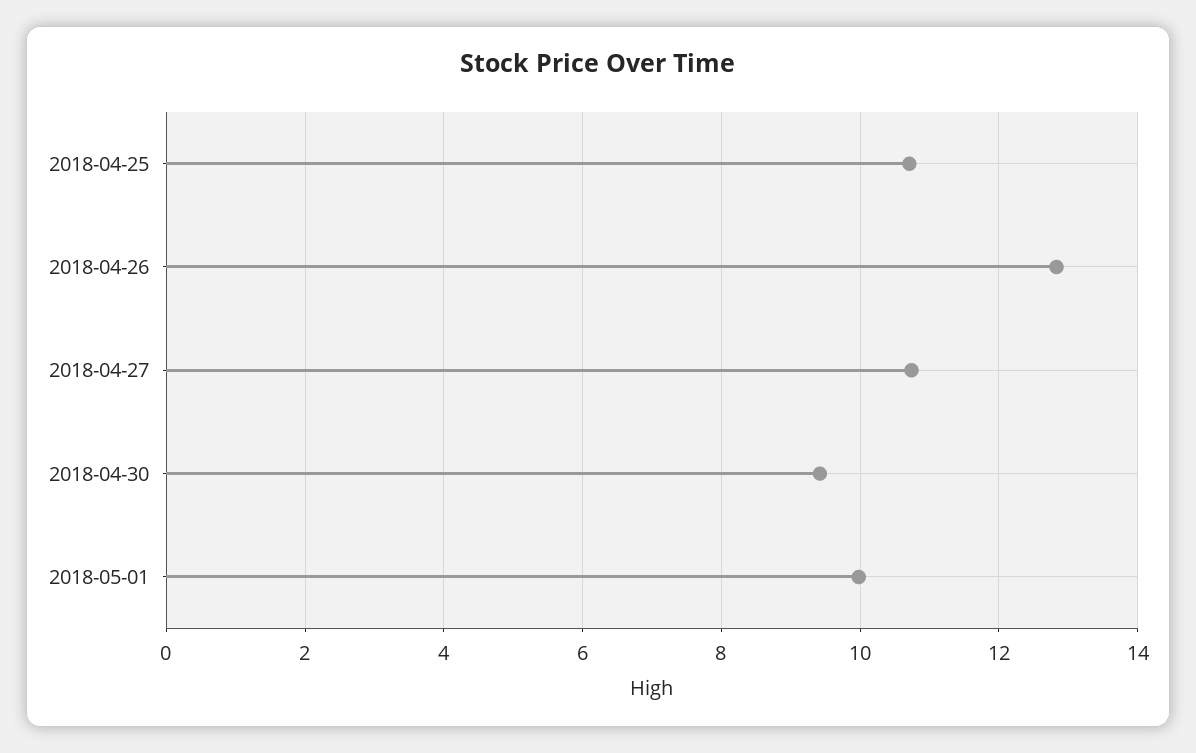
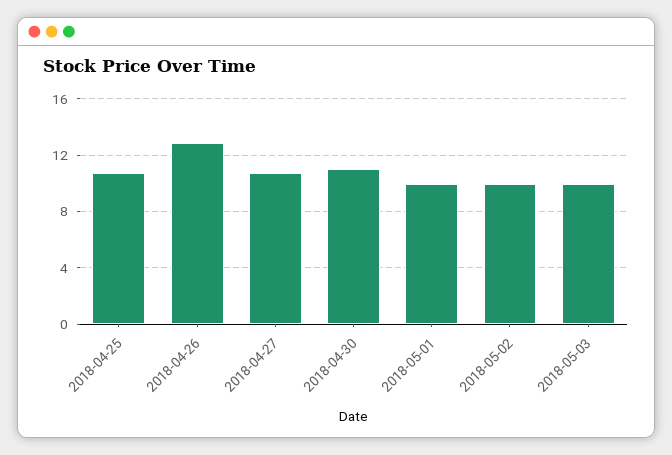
2018-04-30: 9.4 -> 11
2018-05-02: none -> 10
2018-05-03: none -> 10

